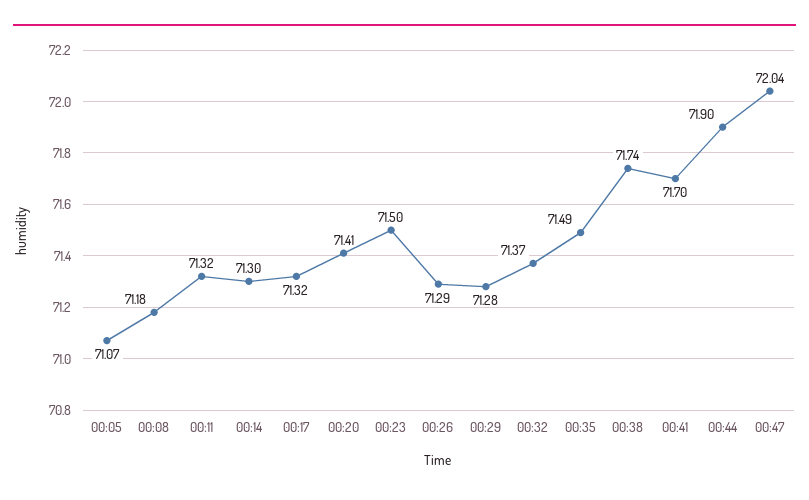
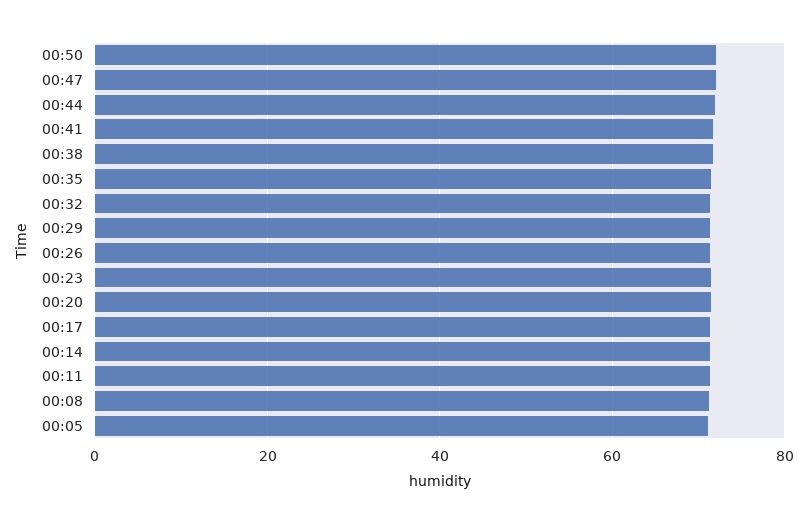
00:50: none -> 72

